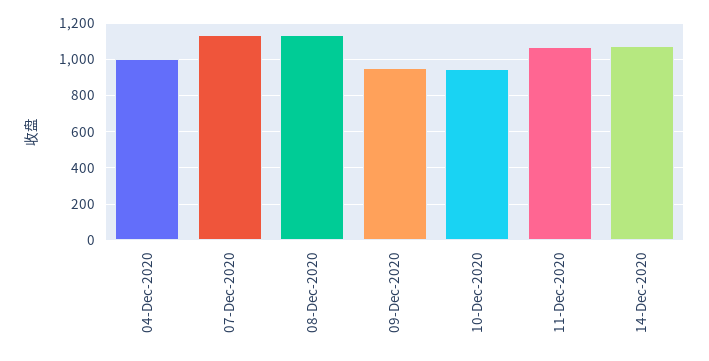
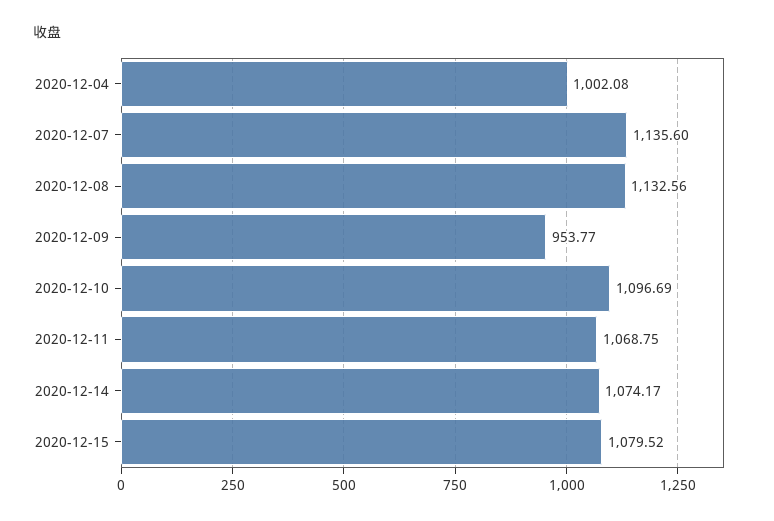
10-Dec-2020: 950 -> 1096.69
2020-12-15: none -> 1079.52

